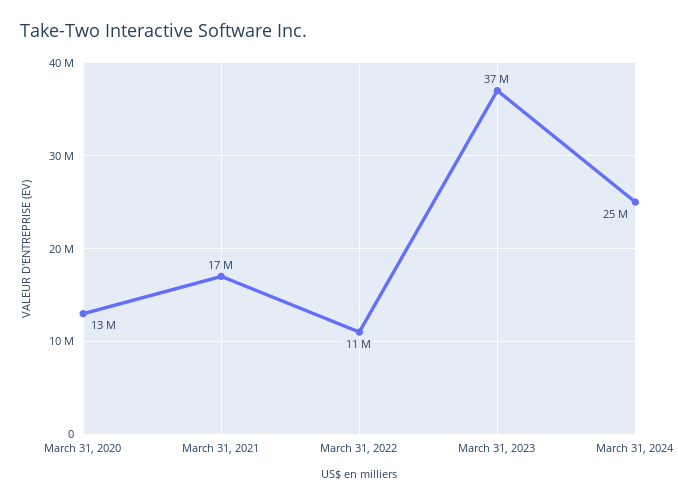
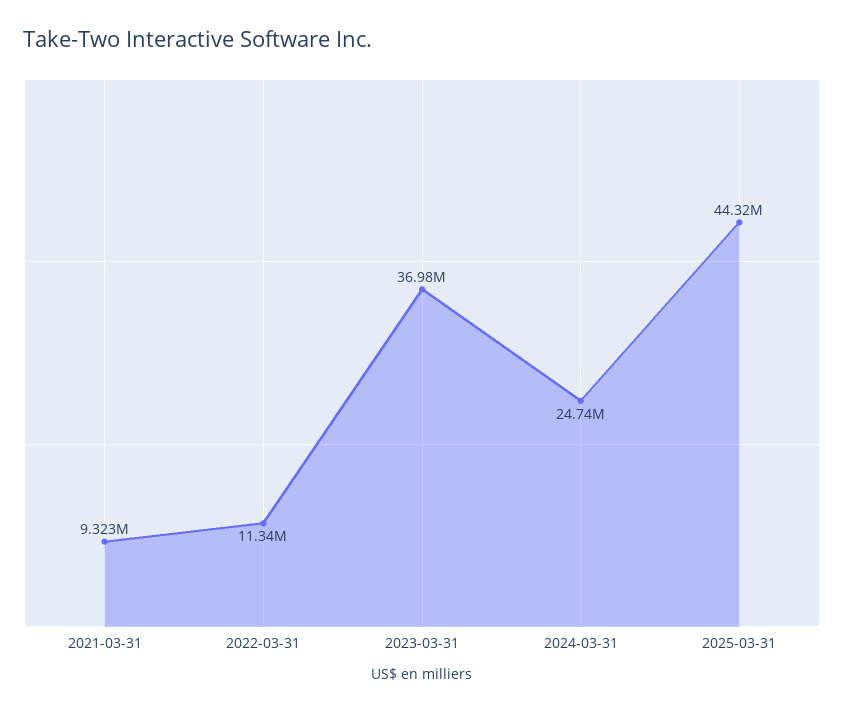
March 31, 2020: 13000000 -> none
March 31, 2021: 17000000 -> 9323000
2025-03-31: none -> 44320000

